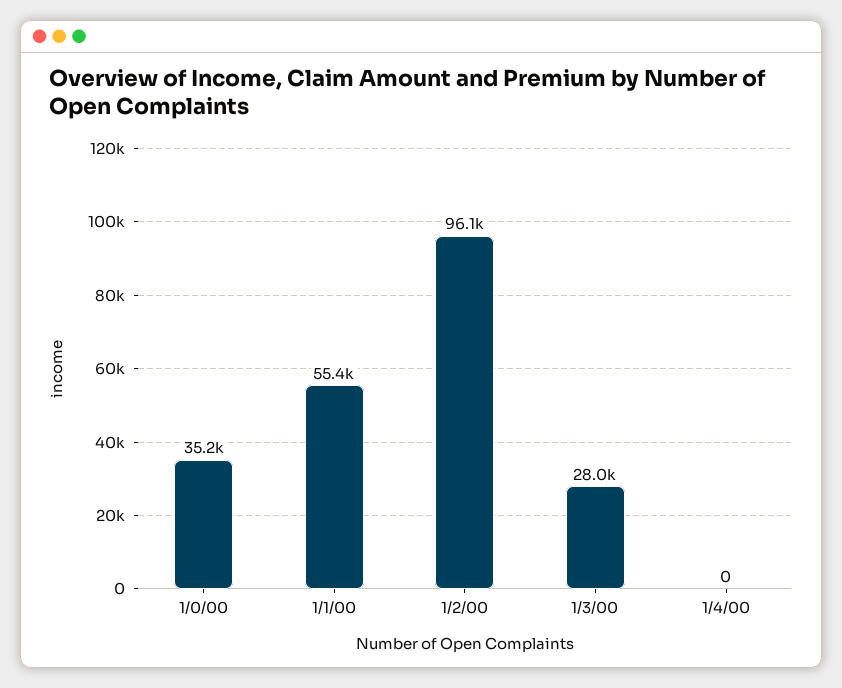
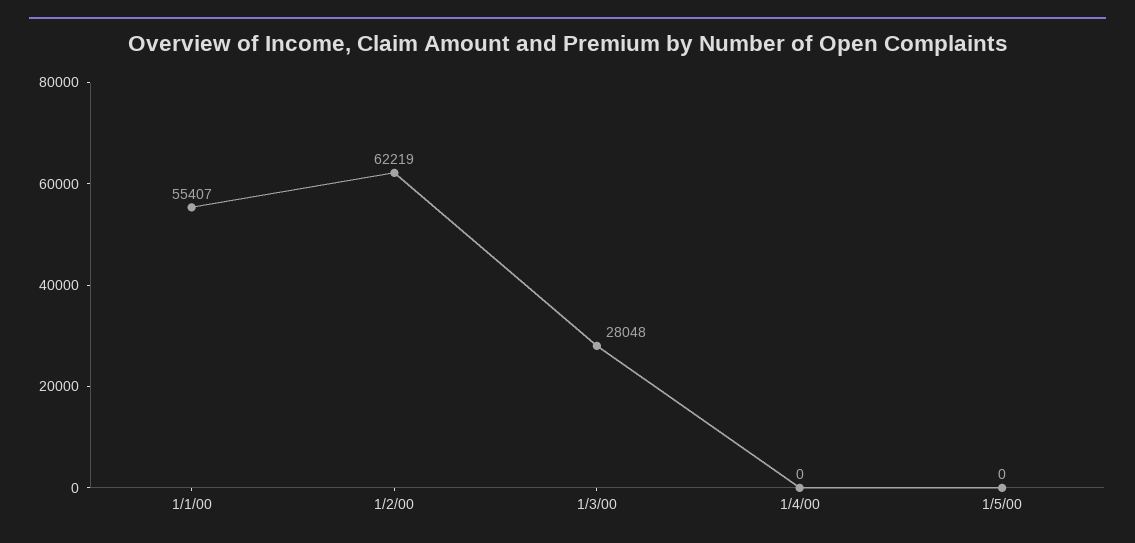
1/0/00: 35200 -> none
1/2/00: 96100 -> 62219
1/5/00: none -> 0

